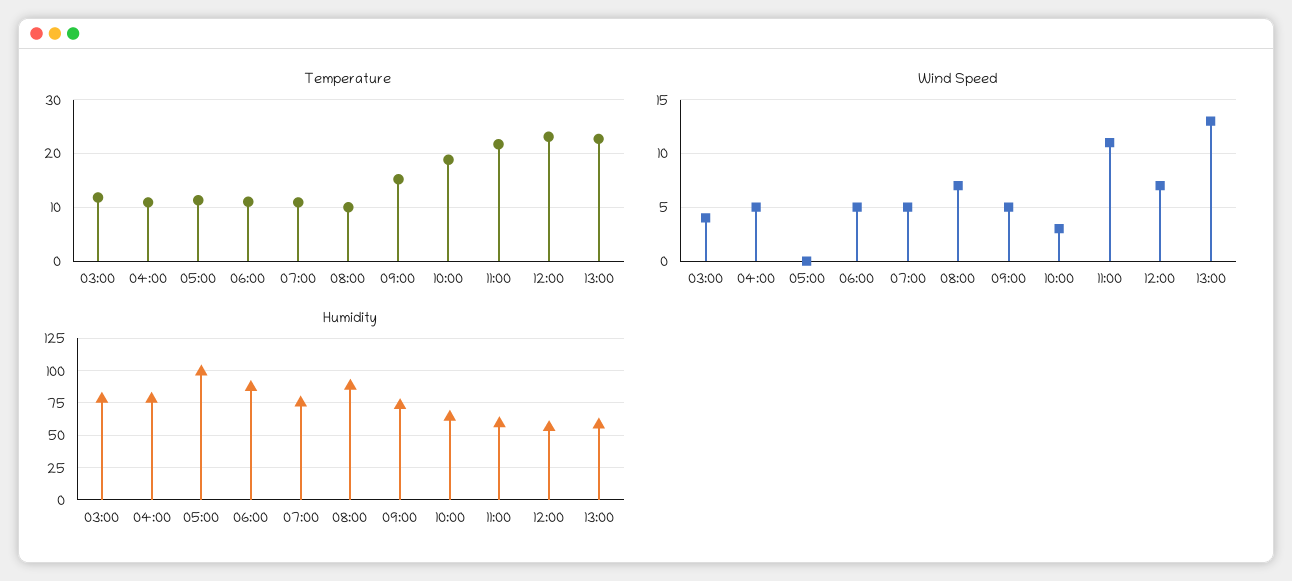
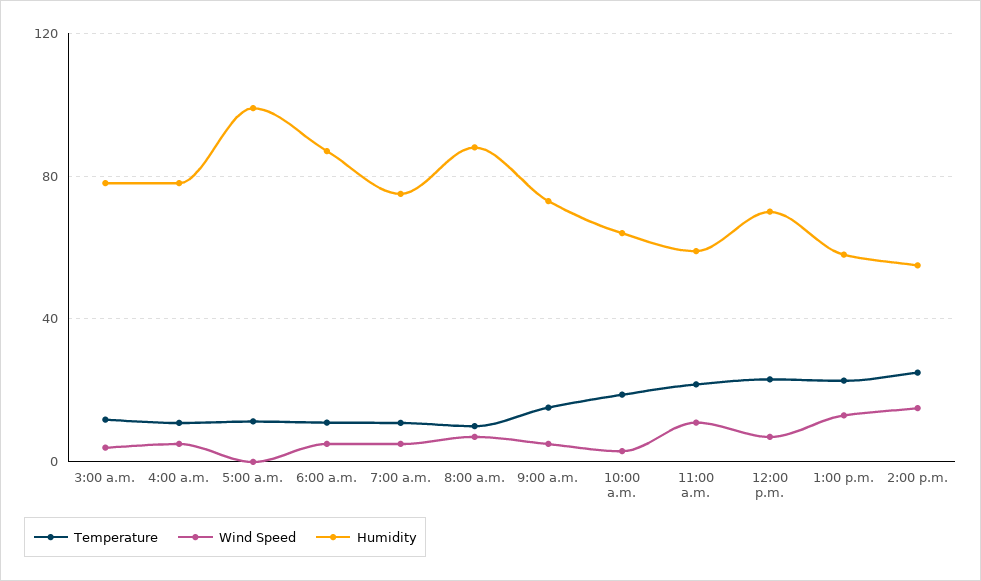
Humidity, 12:00: 55 -> 70
Temperature, 2:00 p.m.: none -> 25
Wind Speed, 2:00 p.m.: none -> 15
Humidity, 2:00 p.m.: none -> 55

